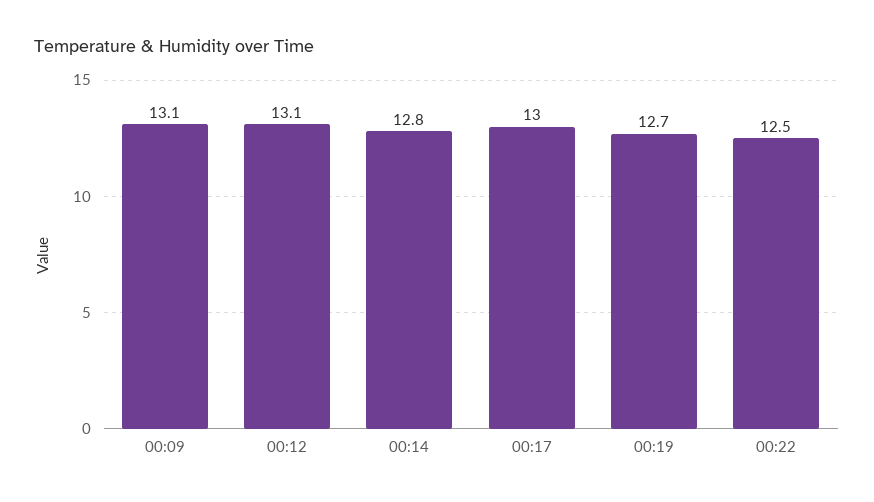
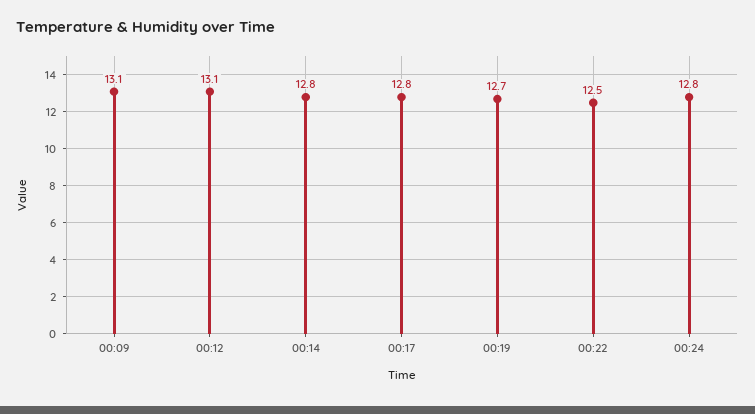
00:17: 13 -> 12.8
00:24: none -> 12.8

